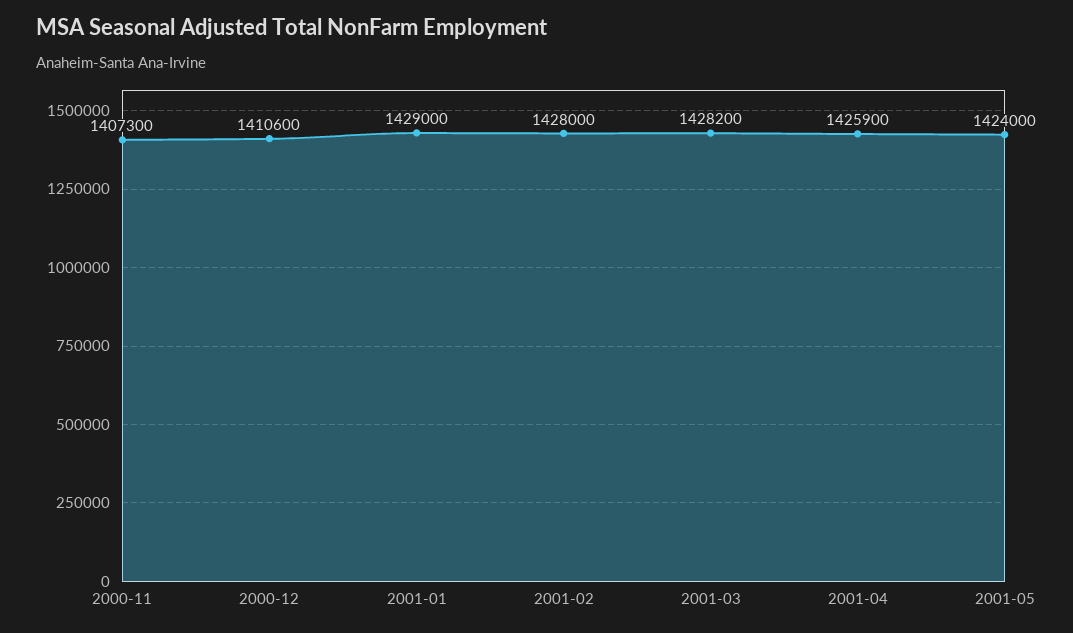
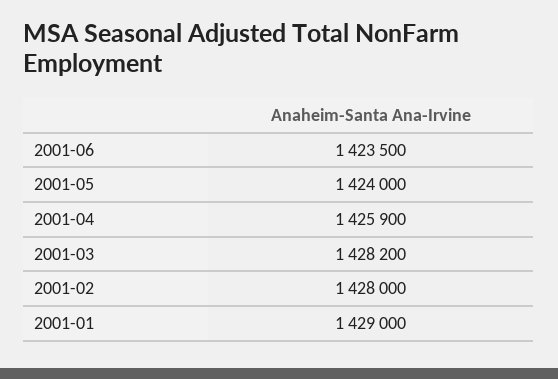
2000-11: 1407300 -> none
2000-12: 1410600 -> none
2001-06: none -> 1423500

